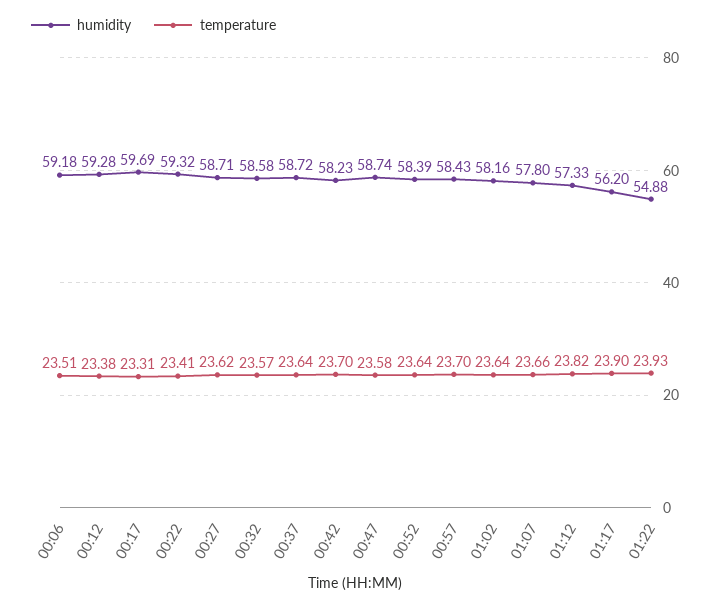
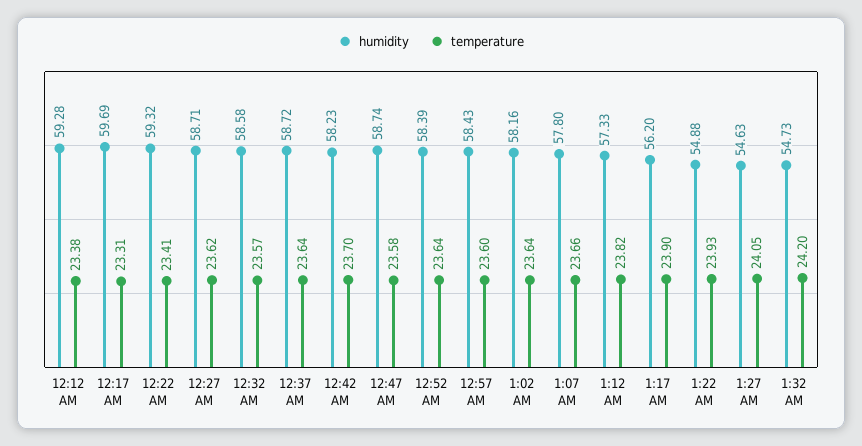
humidity, 00:06: 59.18 -> none
temperature, 00:06: 23.51 -> none
temperature, 00:57: 23.7 -> 23.6
humidity, 1:27 AM: none -> 54.63
temperature, 1:27 AM: none -> 24.05
humidity, 1:32 AM: none -> 54.73
temperature, 1:32 AM: none -> 24.2

